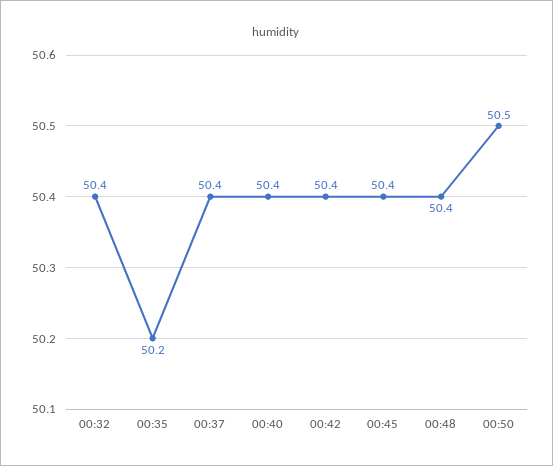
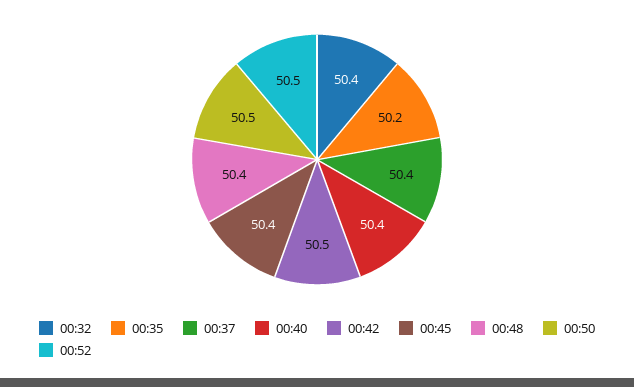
00:42: 50.4 -> 50.5
00:52: none -> 50.5

